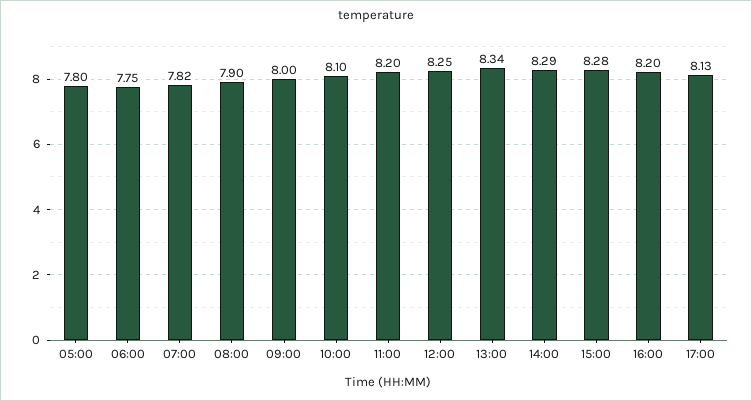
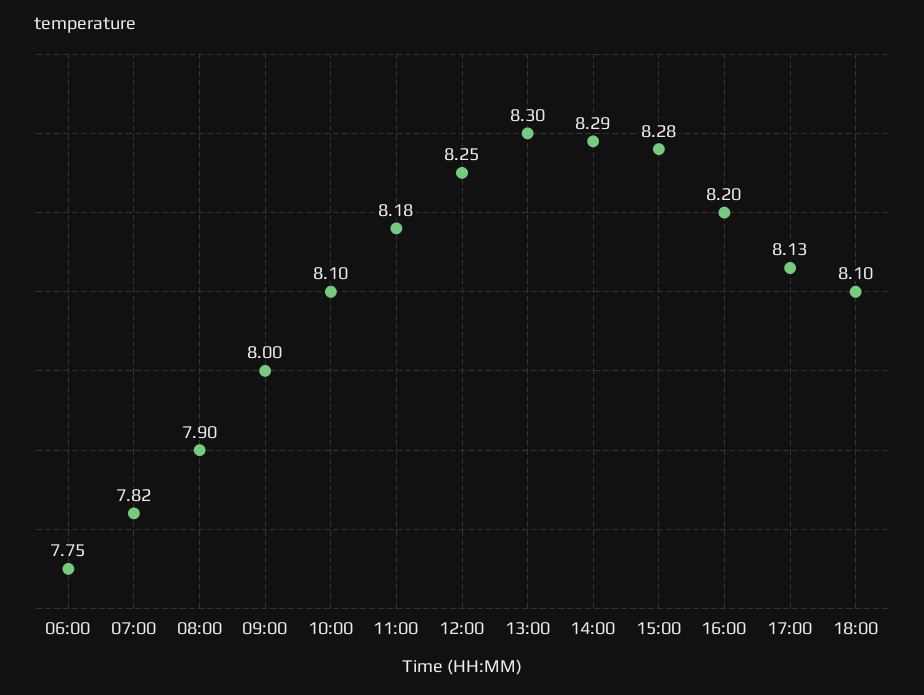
05:00: 7.8 -> none
11:00: 8.2 -> 8.18
13:00: 8.34 -> 8.3
18:00: none -> 8.1

